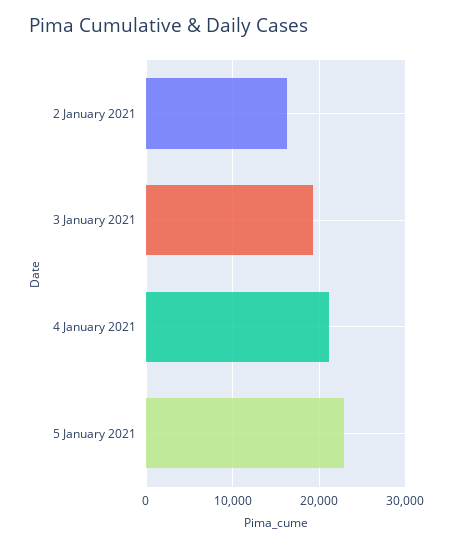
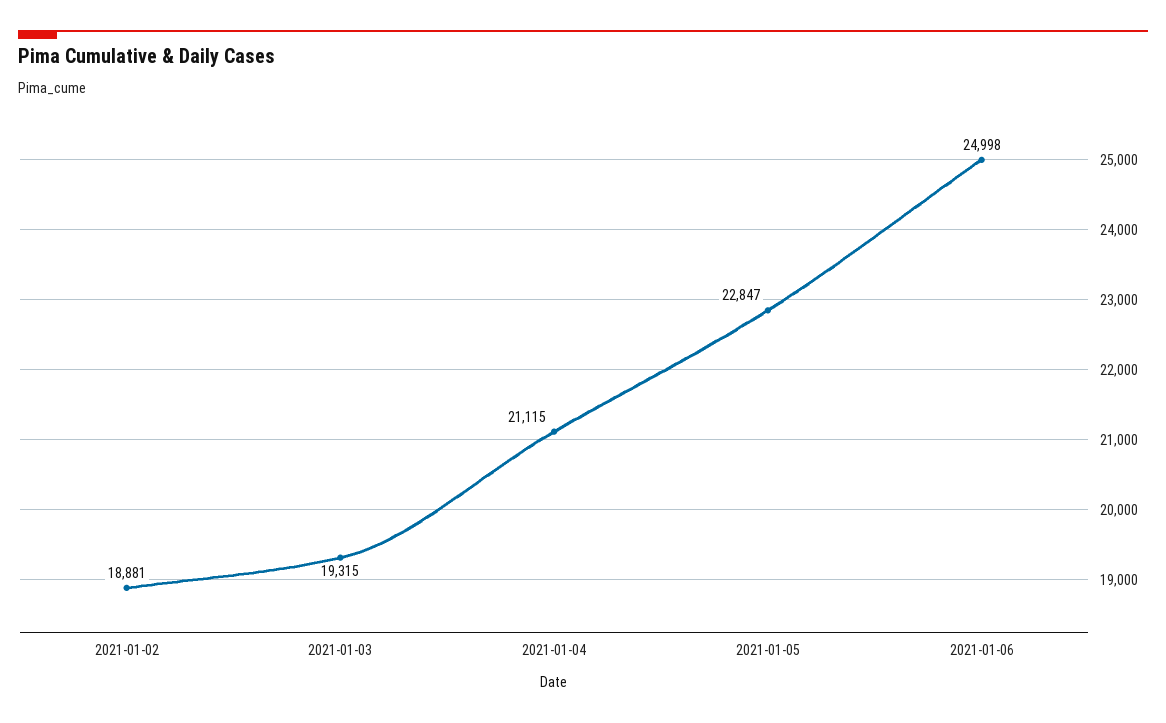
2 January 2021: 16000 -> 18881
2021-01-06: none -> 24998

